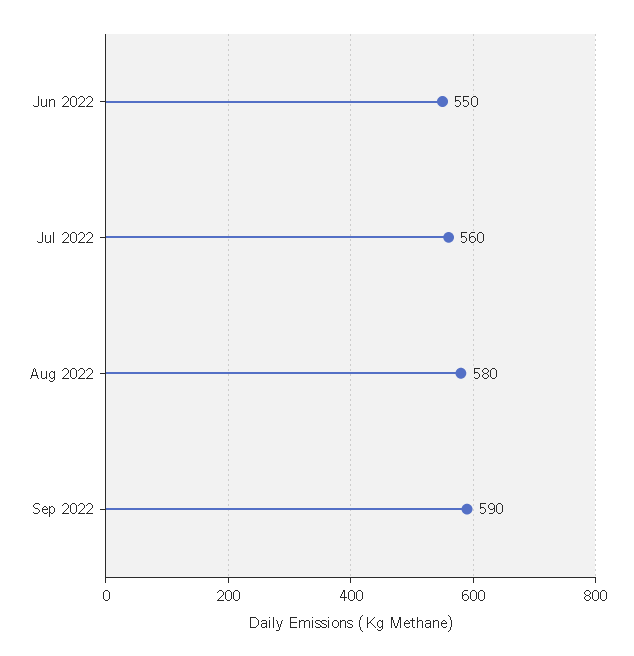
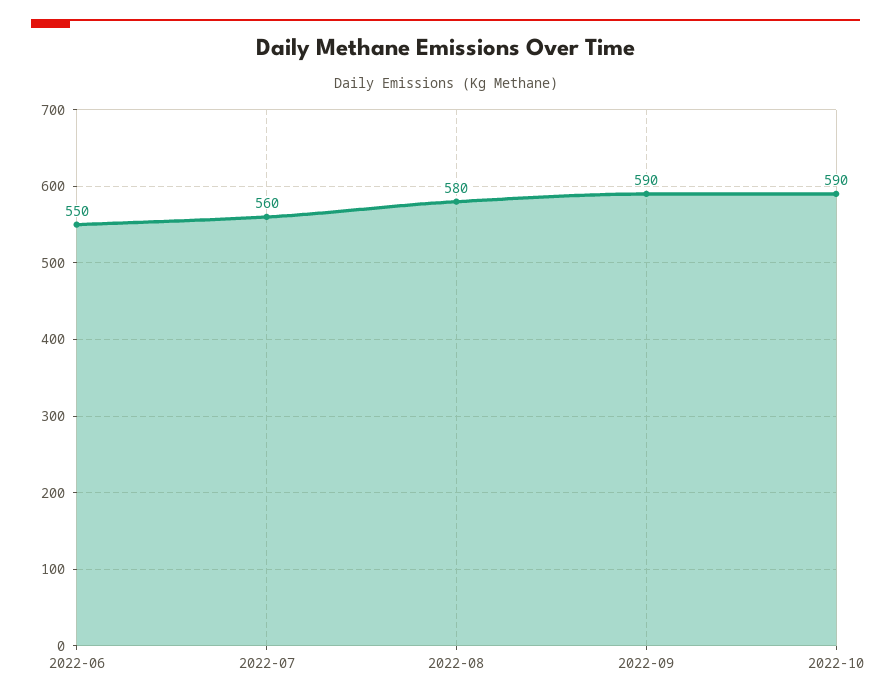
2022-10: none -> 590

